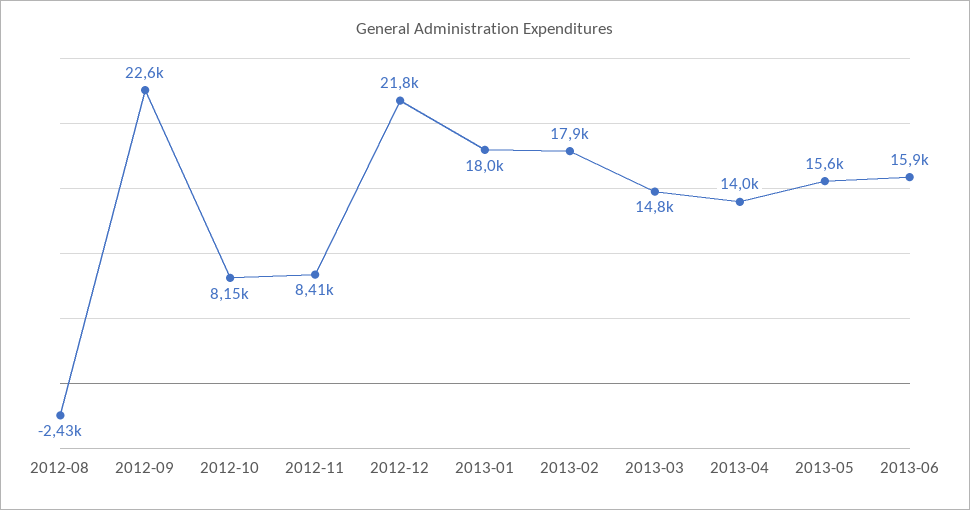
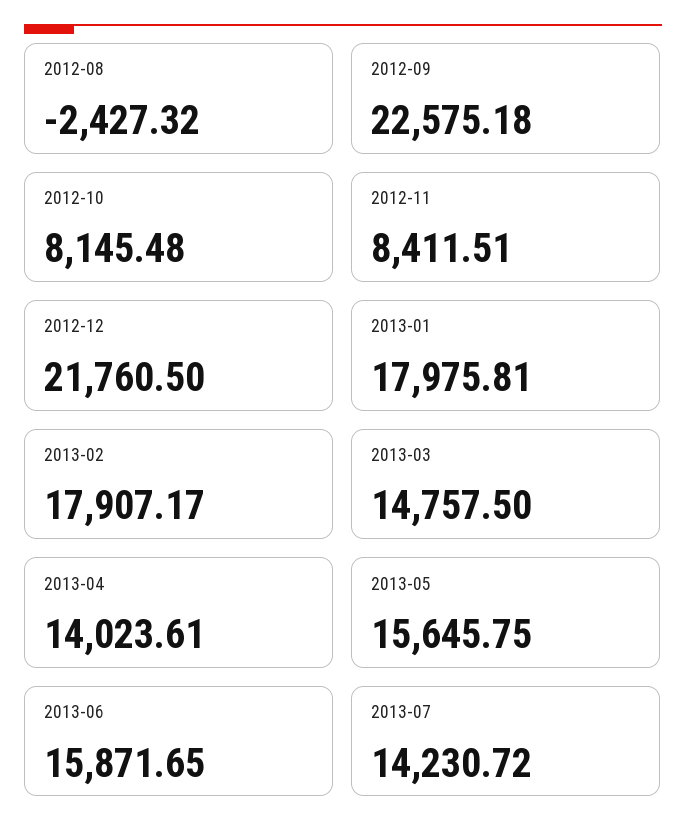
2013-07: none -> 14230.72

